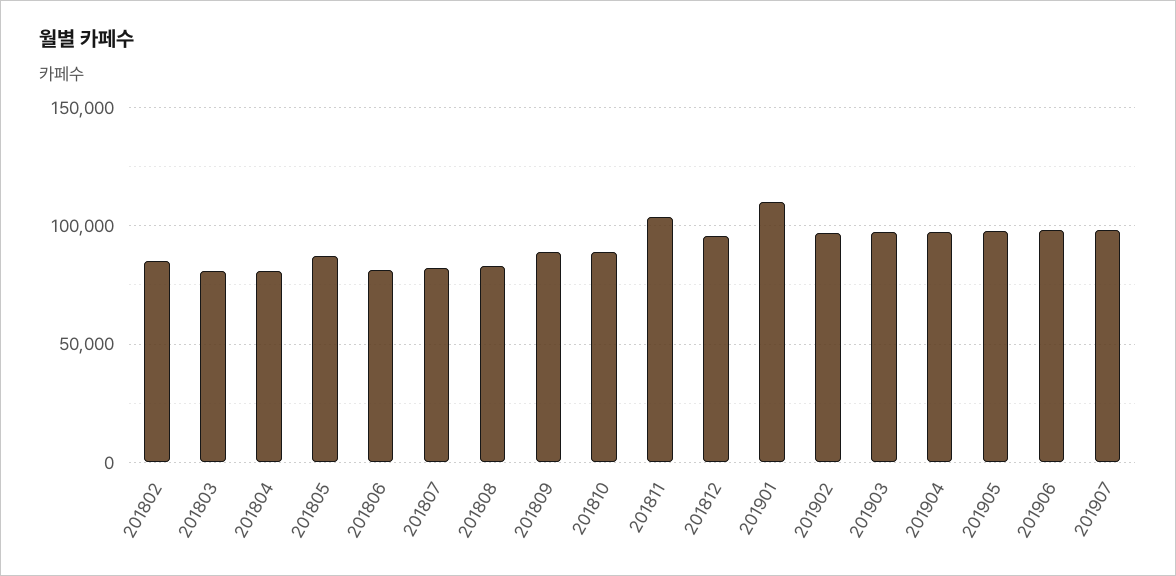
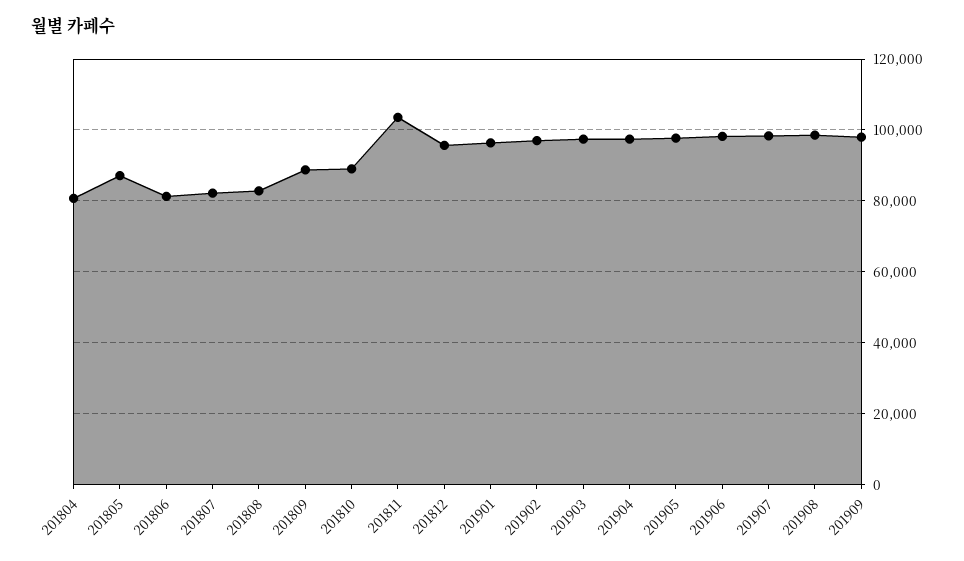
201802: 85000 -> none
201803: 80000 -> none
201901: 110000 -> 96000
201908: none -> 98000
201909: none -> 98000

